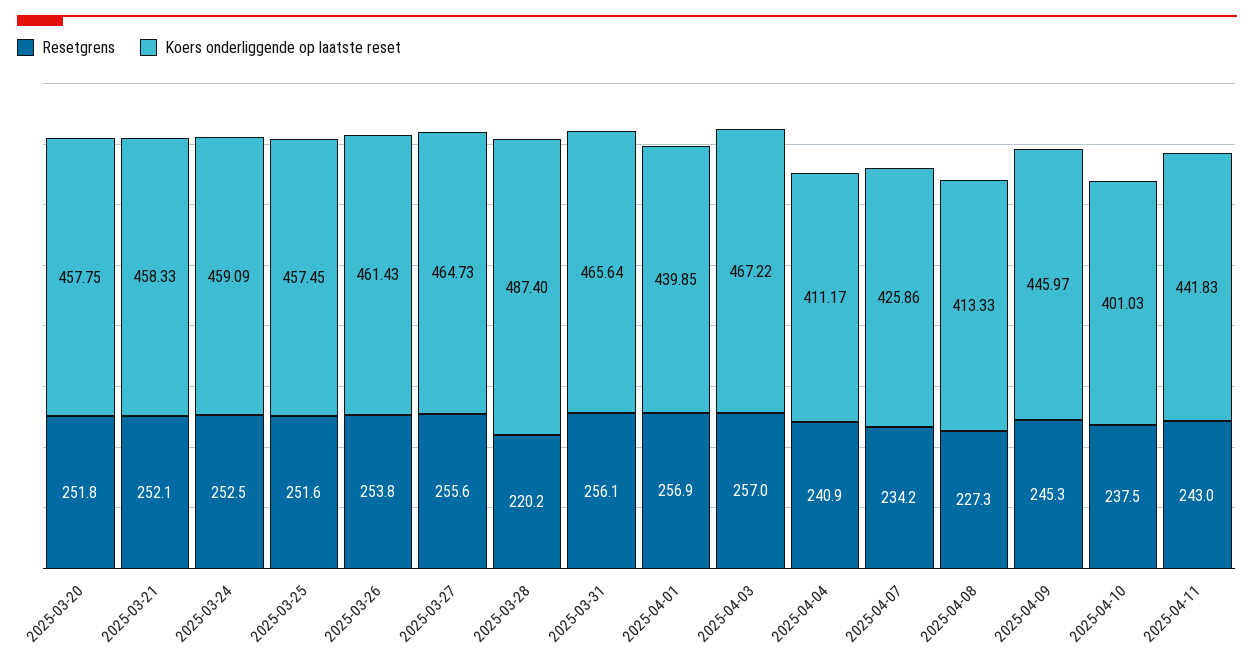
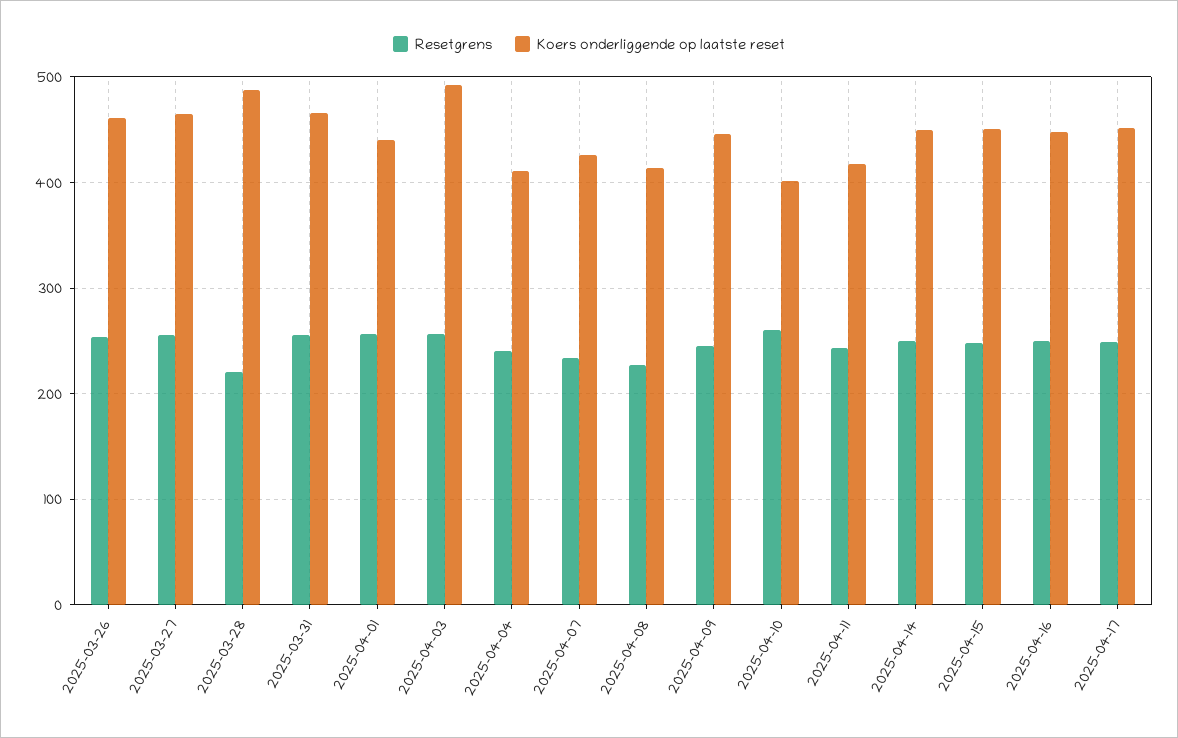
Resetgrens, 2025-03-20: 251.8 -> none
Koers onderliggende op laatste reset, 2025-03-20: 457.75 -> none
Resetgrens, 2025-03-21: 252.1 -> none
Koers onderliggende op laatste reset, 2025-03-21: 458.33 -> none
Resetgrens, 2025-03-24: 252.5 -> none
Koers onderliggende op laatste reset, 2025-03-24: 459.09 -> none
Resetgrens, 2025-03-25: 251.6 -> none
Koers onderliggende op laatste reset, 2025-03-25: 457.45 -> none
Koers onderliggende op laatste reset, 2025-04-03: 467.22 -> 490
Resetgrens, 2025-04-10: 237.5 -> 260
Koers onderliggende op laatste reset, 2025-04-11: 441.83 -> 420
Resetgrens, 2025-04-14: none -> 250
Koers onderliggende op laatste reset, 2025-04-14: none -> 450
Resetgrens, 2025-04-15: none -> 250
Koers onderliggende op laatste reset, 2025-04-15: none -> 450
Resetgrens, 2025-04-16: none -> 250
Koers onderliggende op laatste reset, 2025-04-16: none -> 450
Resetgrens, 2025-04-17: none -> 250
Koers onderliggende op laatste reset, 2025-04-17: none -> 450

